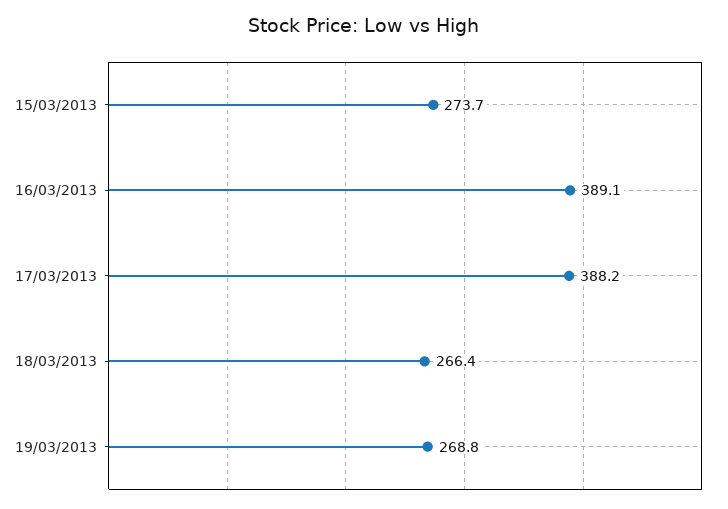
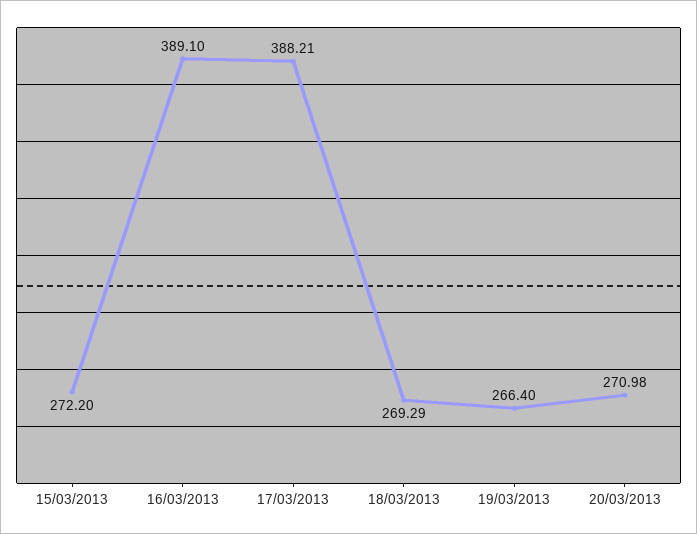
15/03/2013: 273.7 -> 272.2
18/03/2013: 266.4 -> 269.29
19/03/2013: 268.8 -> 266.4
20/03/2013: none -> 270.98

